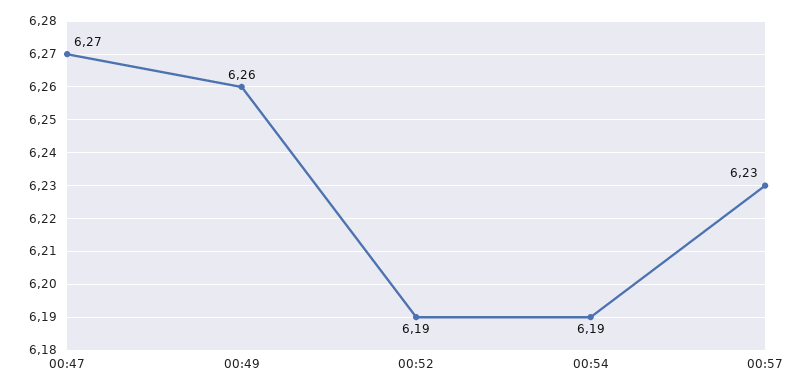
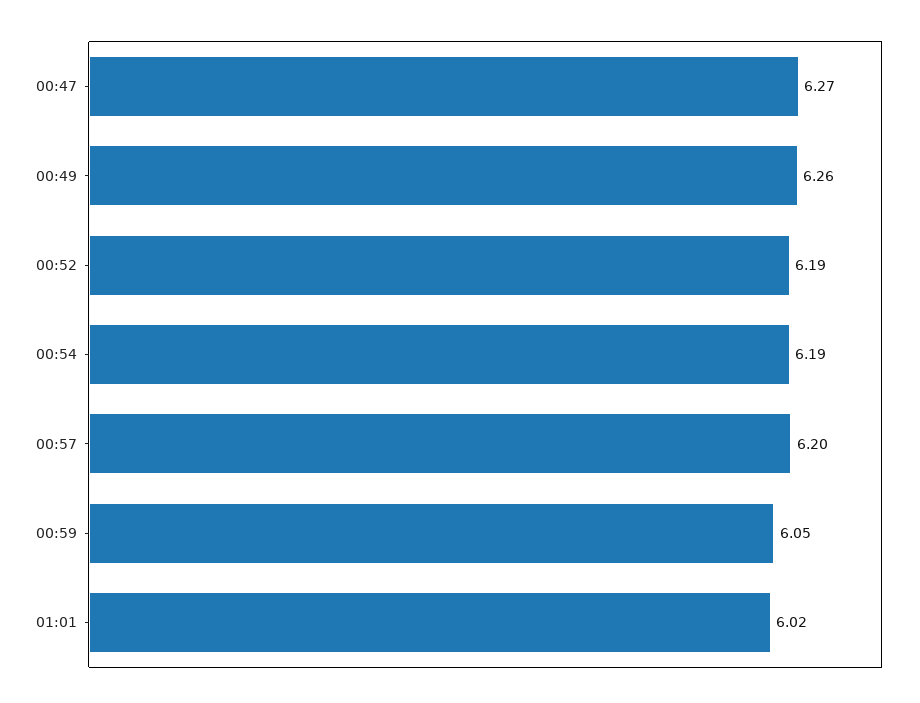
00:57: 6.23 -> 6.2
00:59: none -> 6.05
01:01: none -> 6.02

